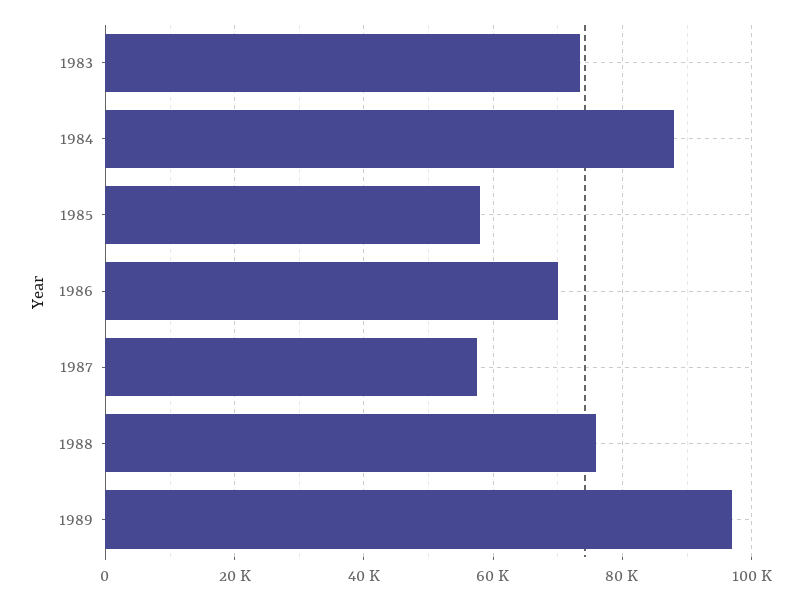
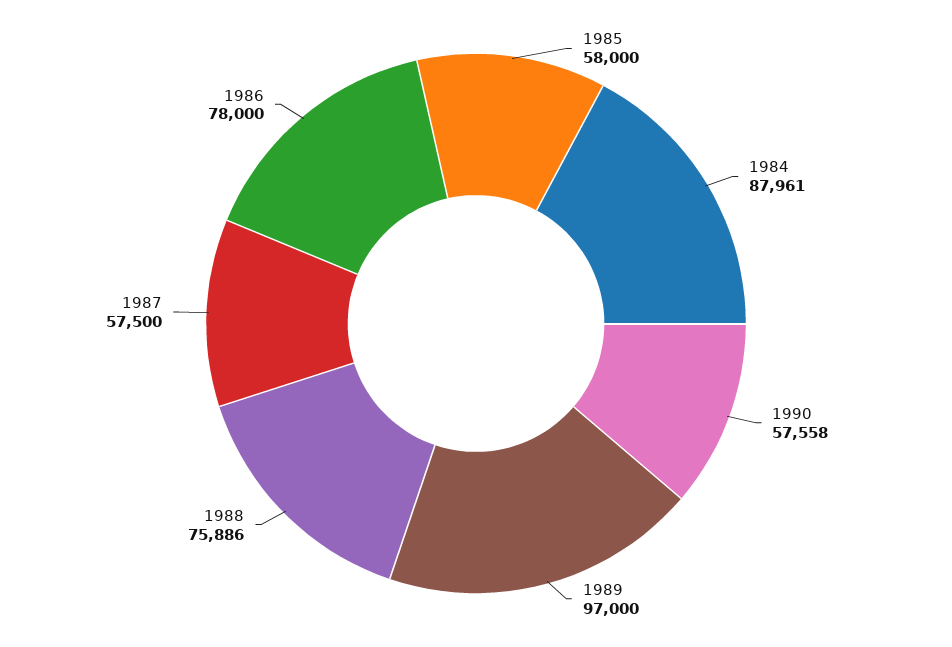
1983: 74000 -> none
1986: 70000 -> 78000
1990: none -> 57558

